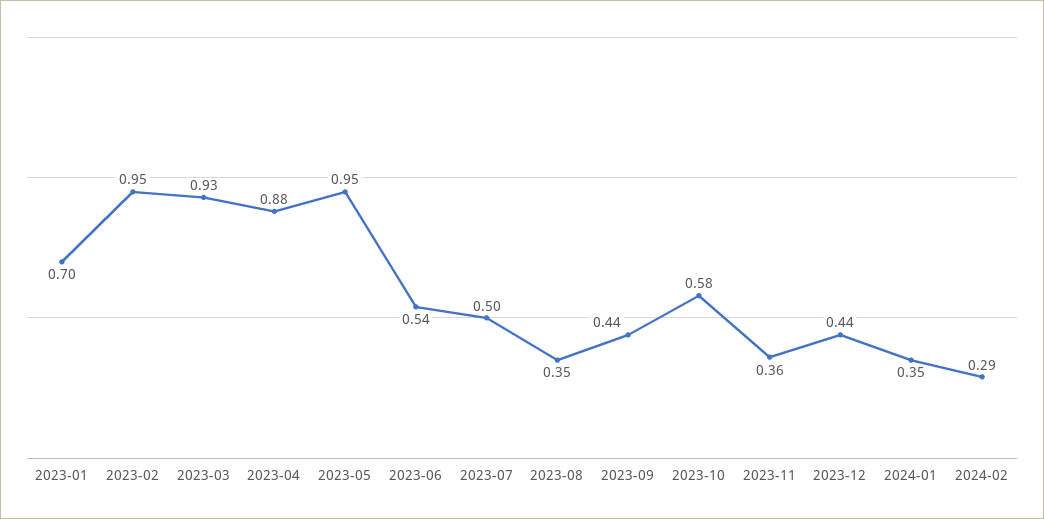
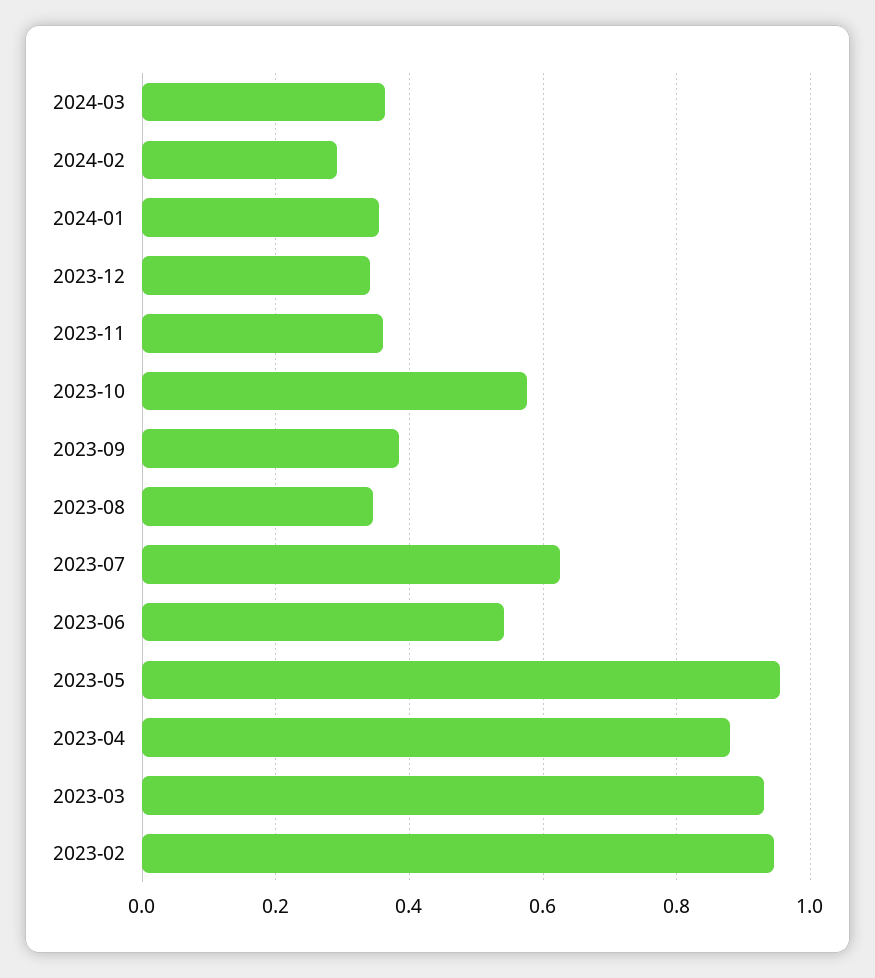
2023-01: 0.7 -> none
2023-07: 0.5 -> 0.62
2023-09: 0.44 -> 0.38
2023-12: 0.44 -> 0.34
2024-03: none -> 0.36

